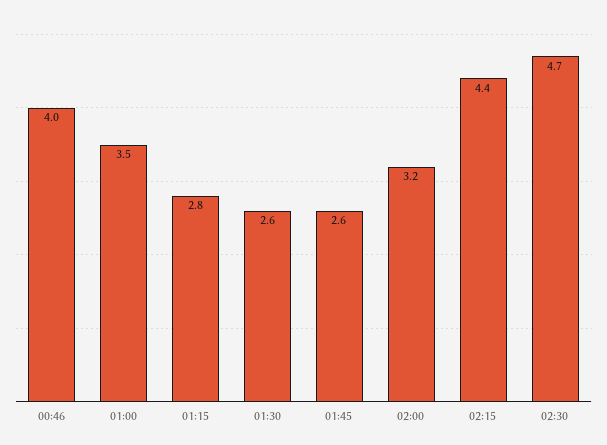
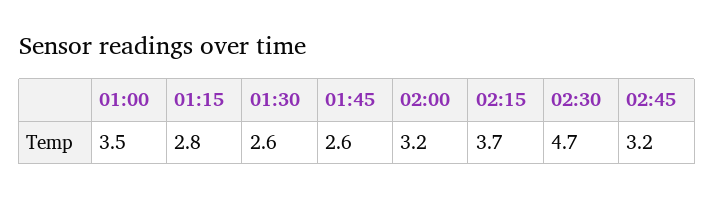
00:46: 4 -> none
02:15: 4.4 -> 3.7
02:45: none -> 3.2

